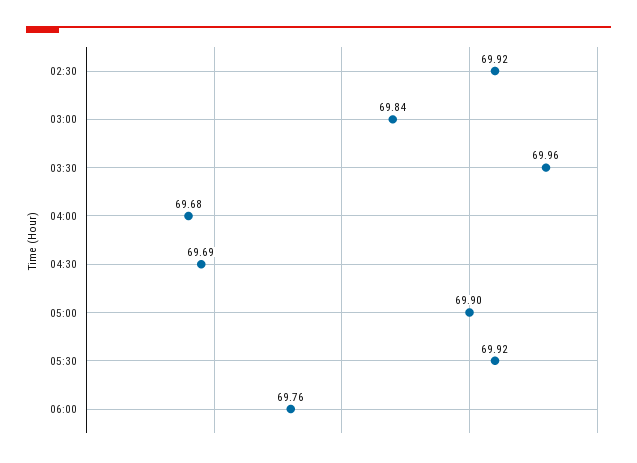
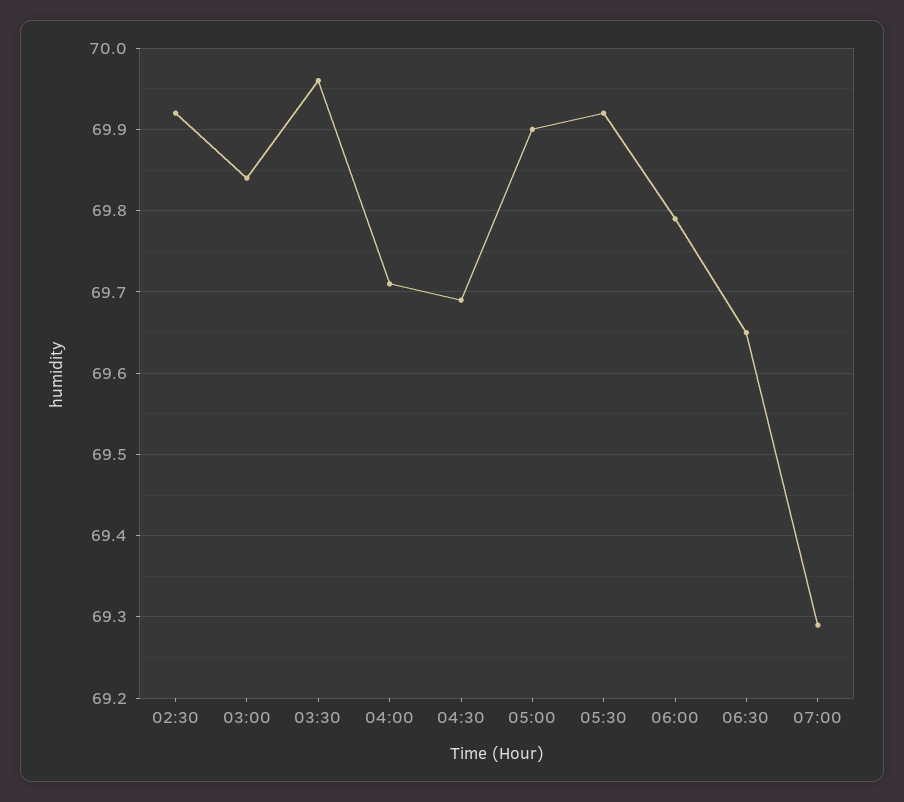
04:00: 69.68 -> 69.71
06:00: 69.76 -> 69.79
06:30: none -> 69.65
07:00: none -> 69.29

